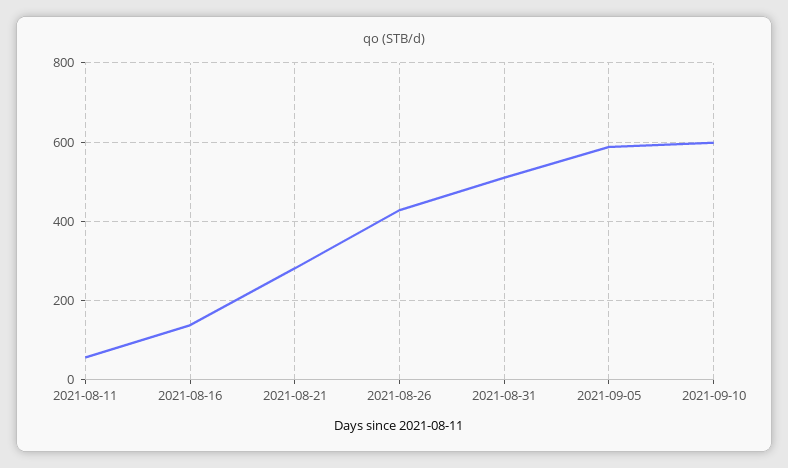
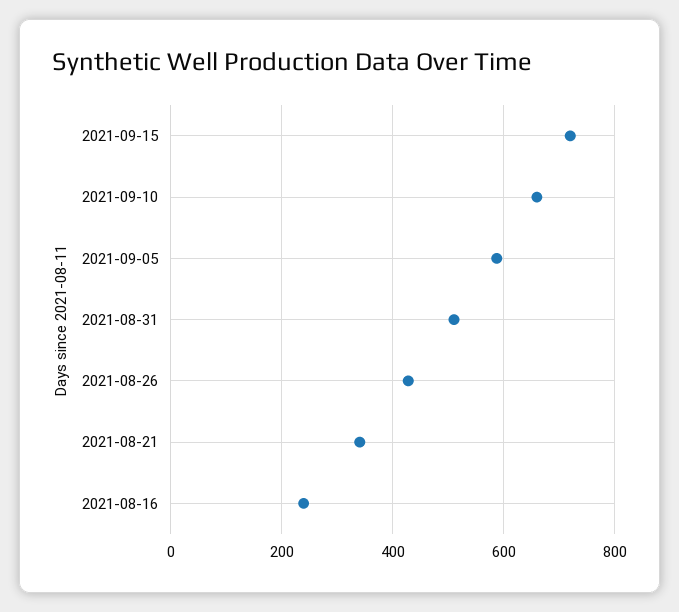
2021-08-11: 60 -> none
2021-08-16: 140 -> 240
2021-08-21: 280 -> 340
2021-09-10: 600 -> 660
2021-09-15: none -> 720

